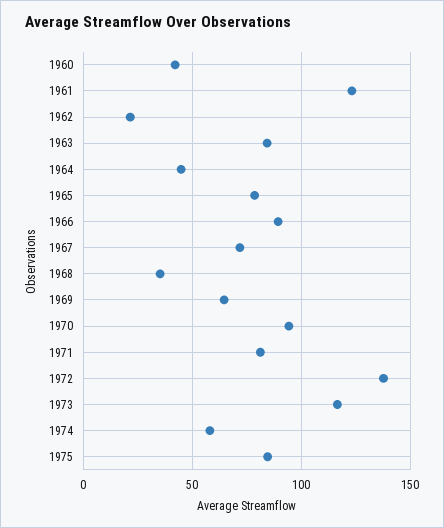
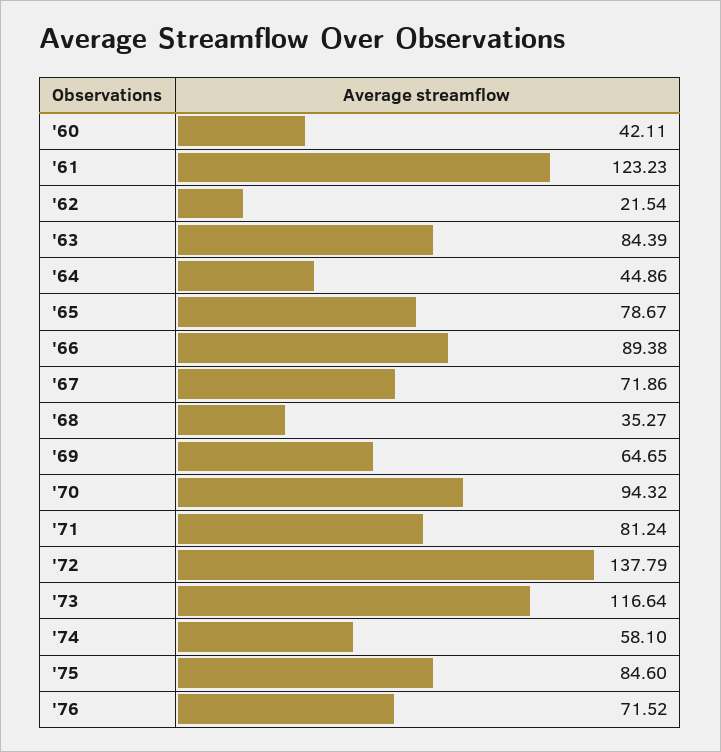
'76: none -> 71.52

